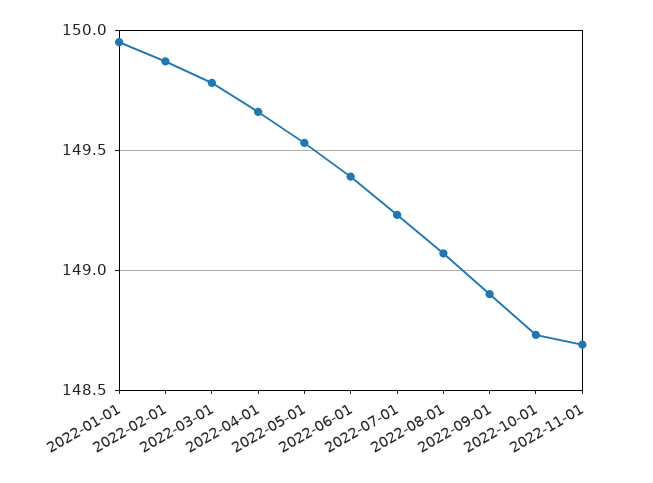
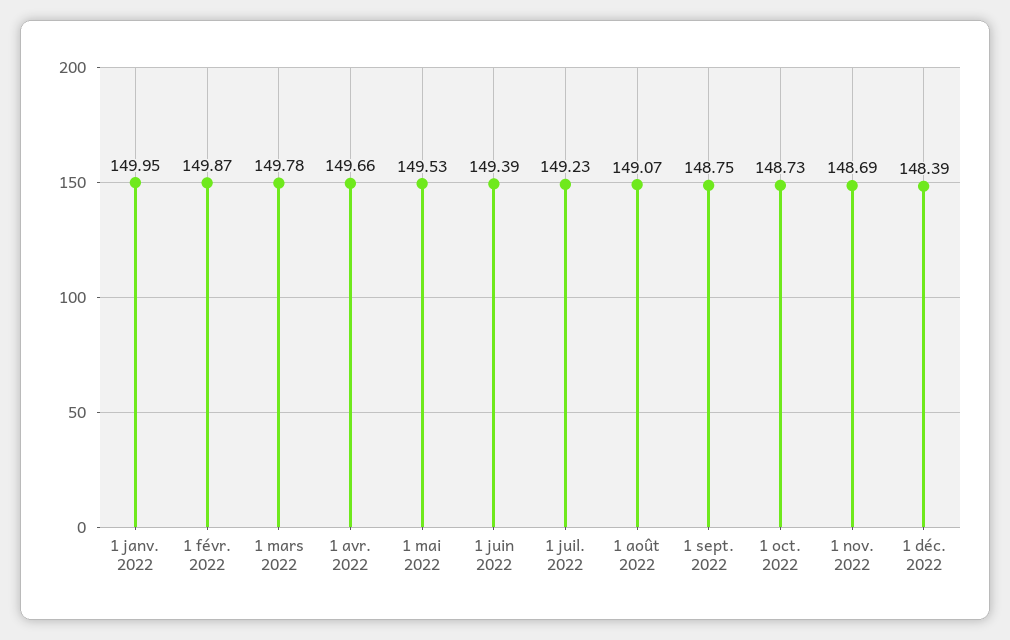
2022-09-01: 148.9 -> 148.75
1 déc. 2022: none -> 148.39

